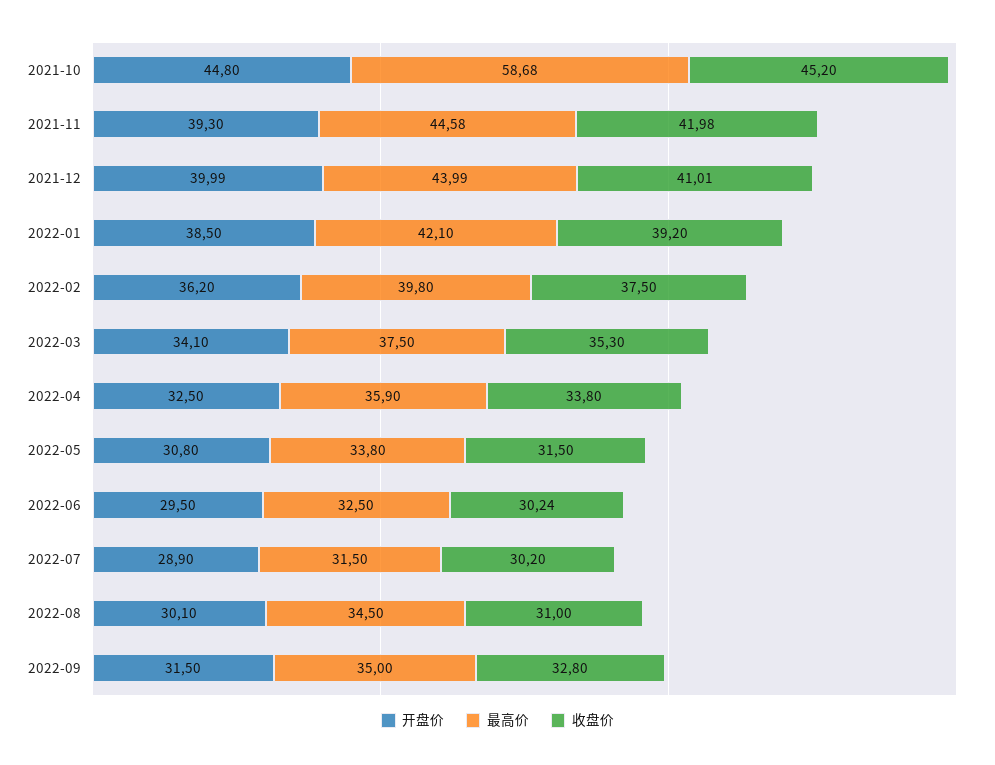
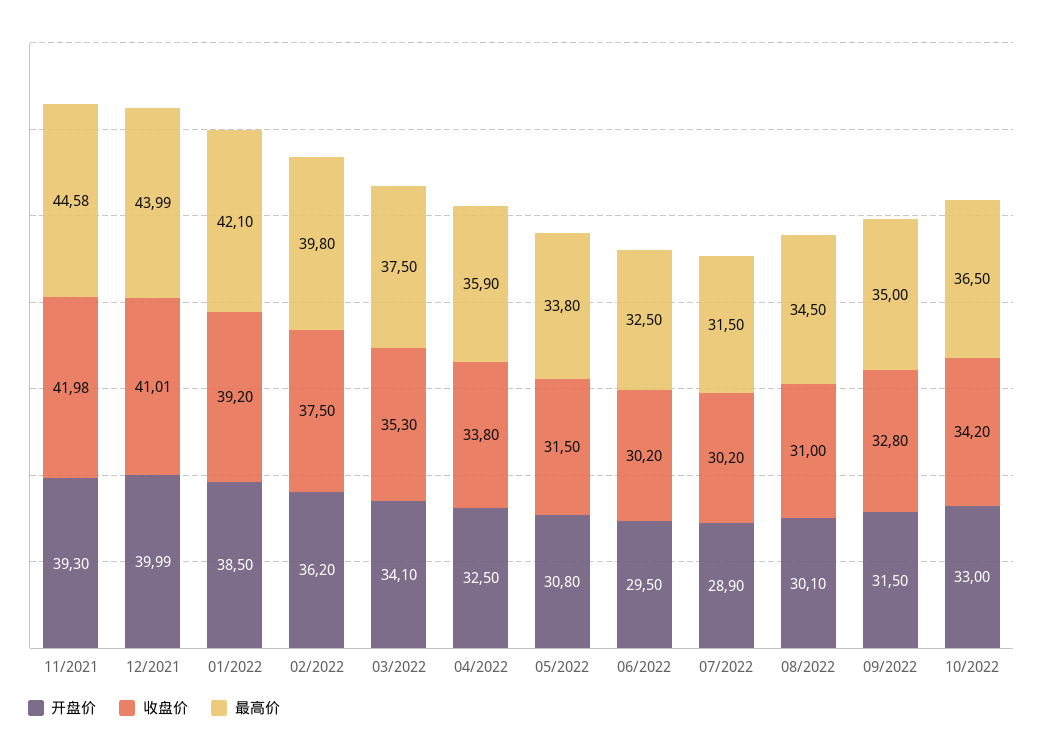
开盘价, 2021-10: 44.8 -> none
最高价, 2021-10: 58.68 -> none
收盘价, 2021-10: 45.2 -> none
收盘价, 2022-06: 30.24 -> 30.2
开盘价, 10/2022: none -> 33
收盘价, 10/2022: none -> 34.2
最高价, 10/2022: none -> 36.5

